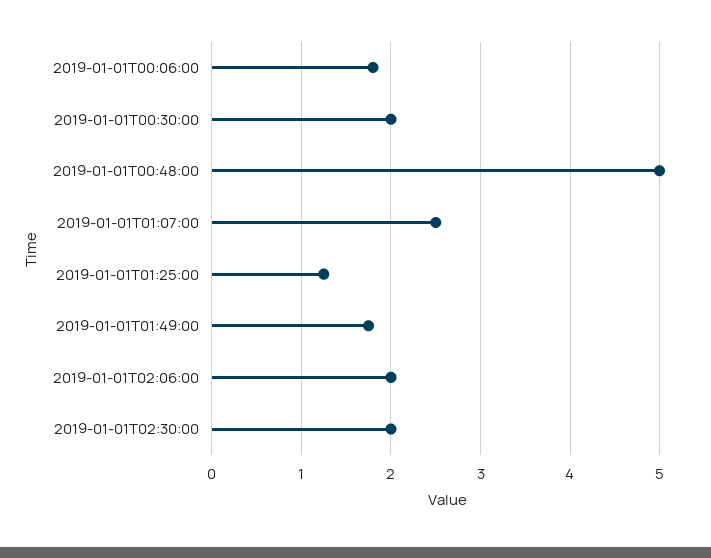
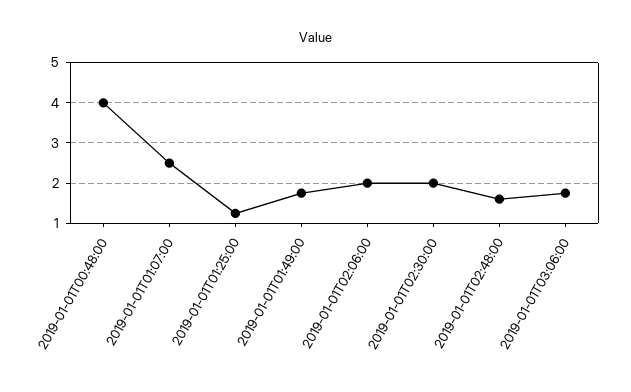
2019-01-01T00:06:00: 1.8 -> none
2019-01-01T00:30:00: 2 -> none
2019-01-01T00:48:00: 5 -> 4
2019-01-01T02:48:00: none -> 1.6
2019-01-01T03:06:00: none -> 1.8

